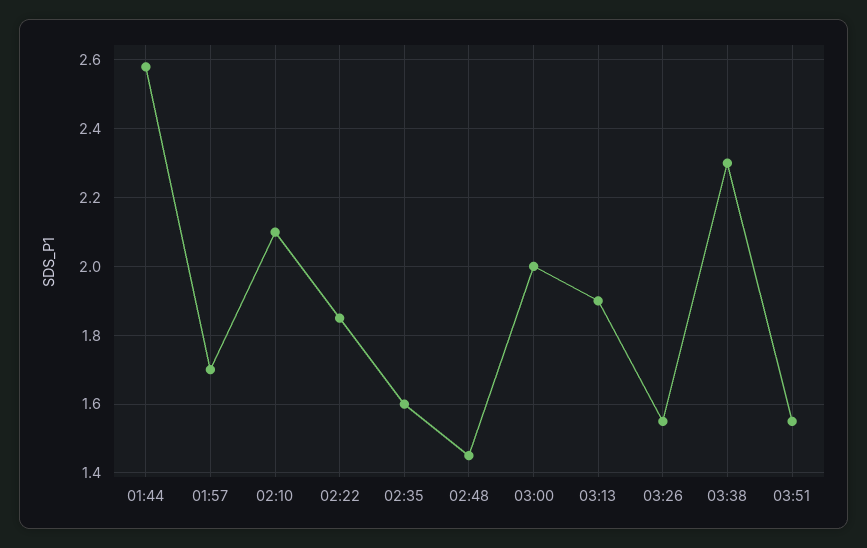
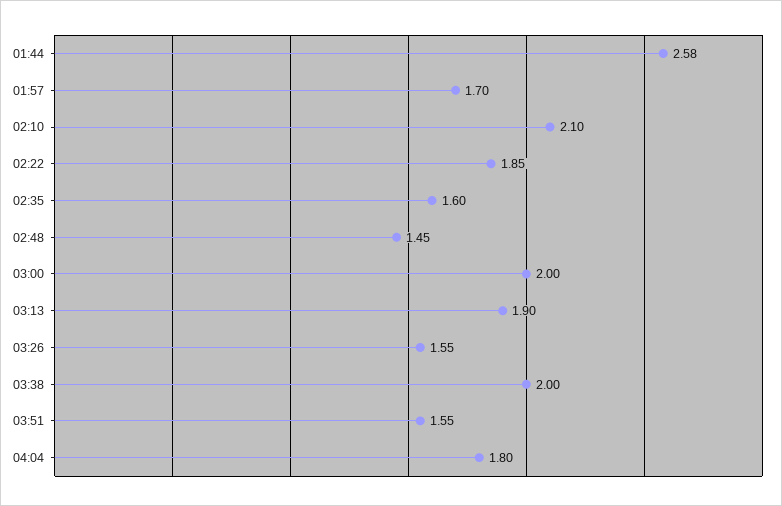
03:38: 2.3 -> 2
04:04: none -> 1.8

